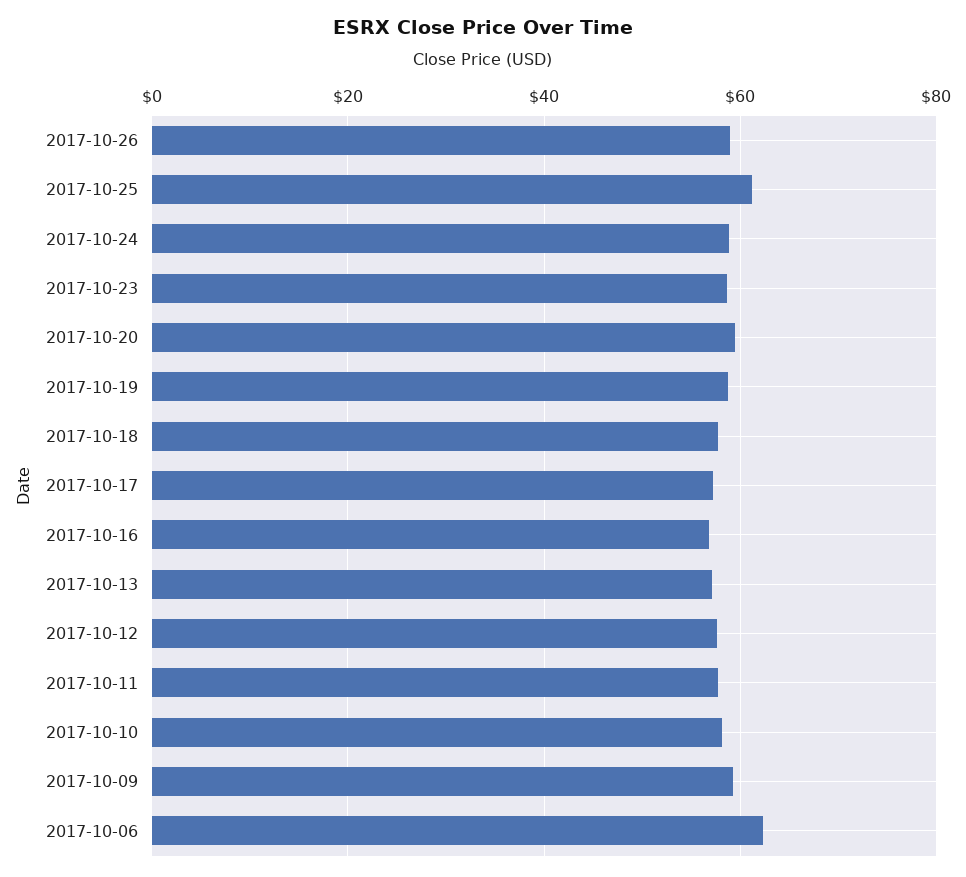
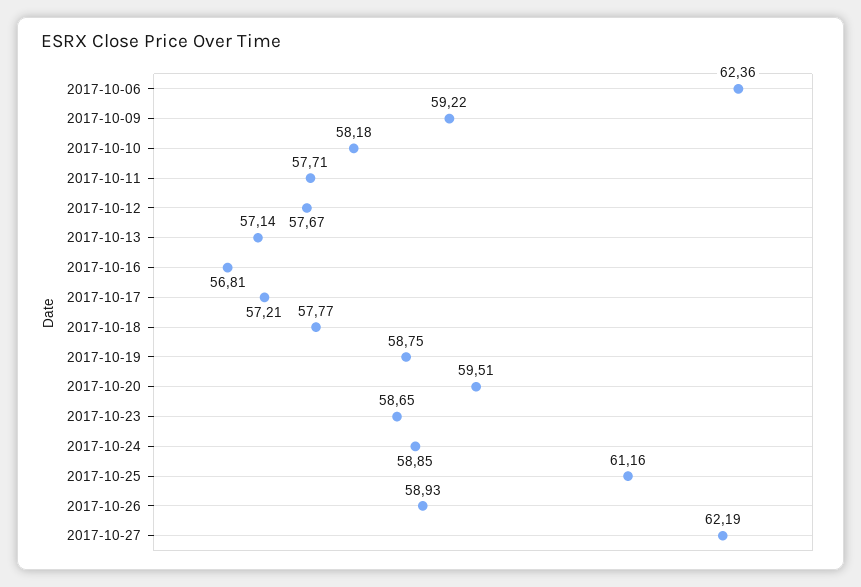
2017-10-27: none -> 62.19

